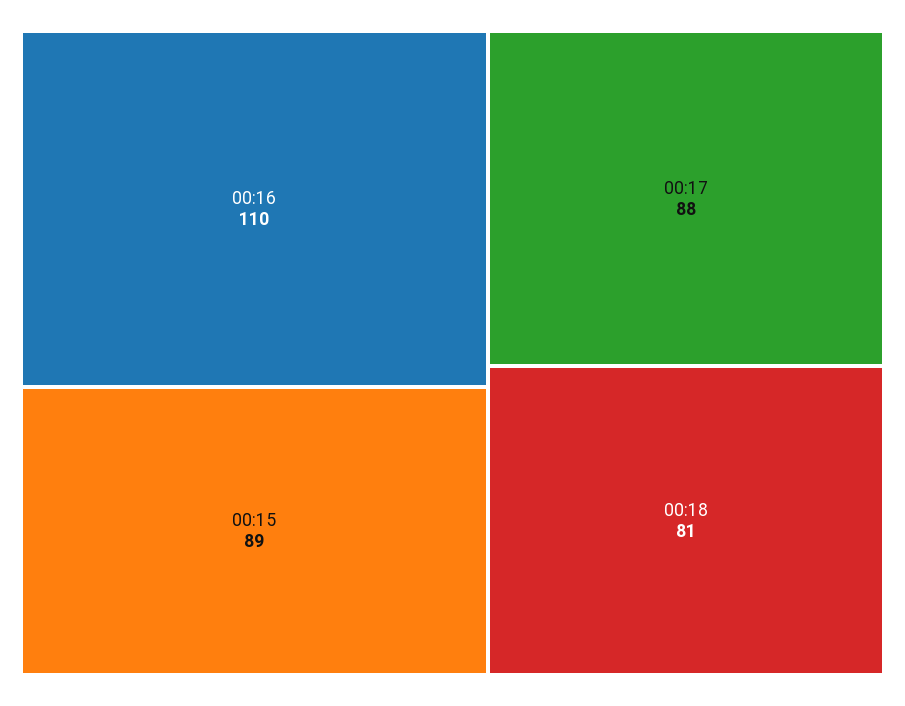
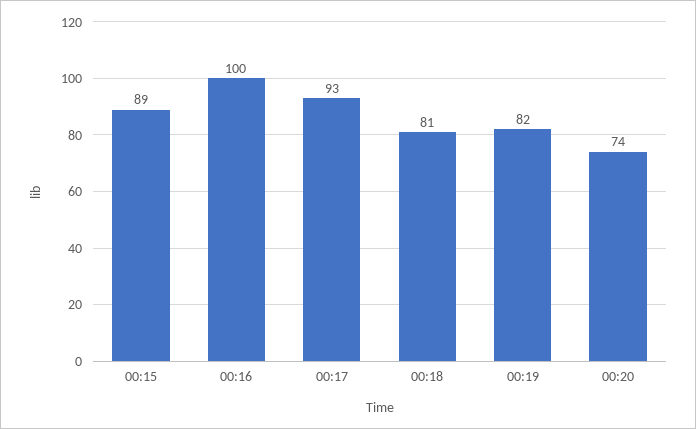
00:16: 110 -> 100
00:17: 88 -> 93
00:19: none -> 82
00:20: none -> 74

